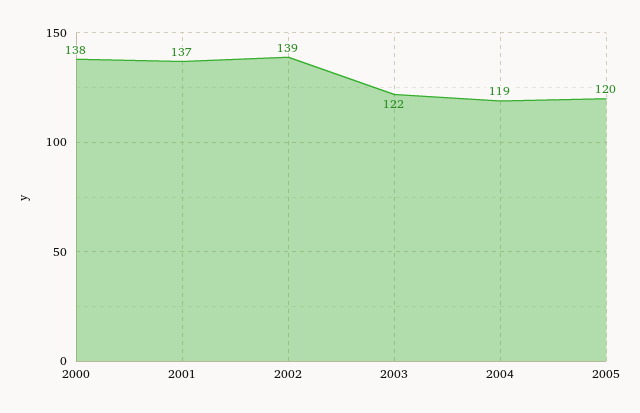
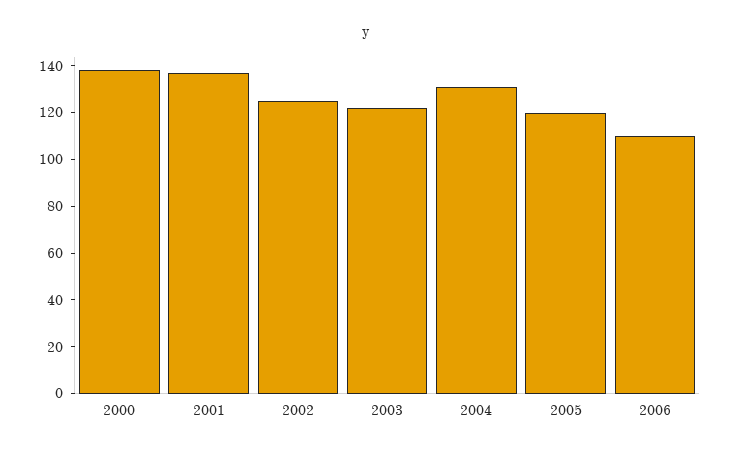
2002: 139 -> 125
2004: 119 -> 130
2006: none -> 110

